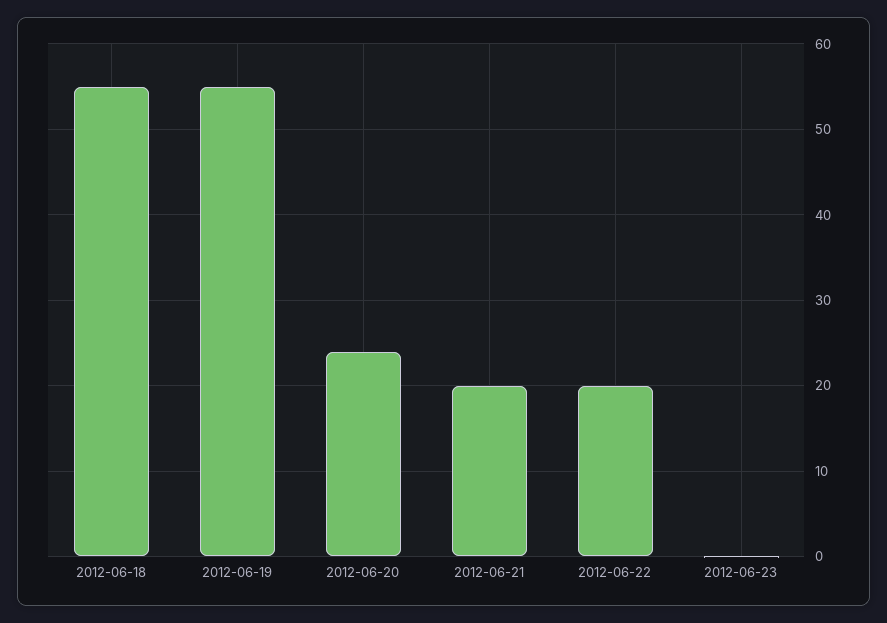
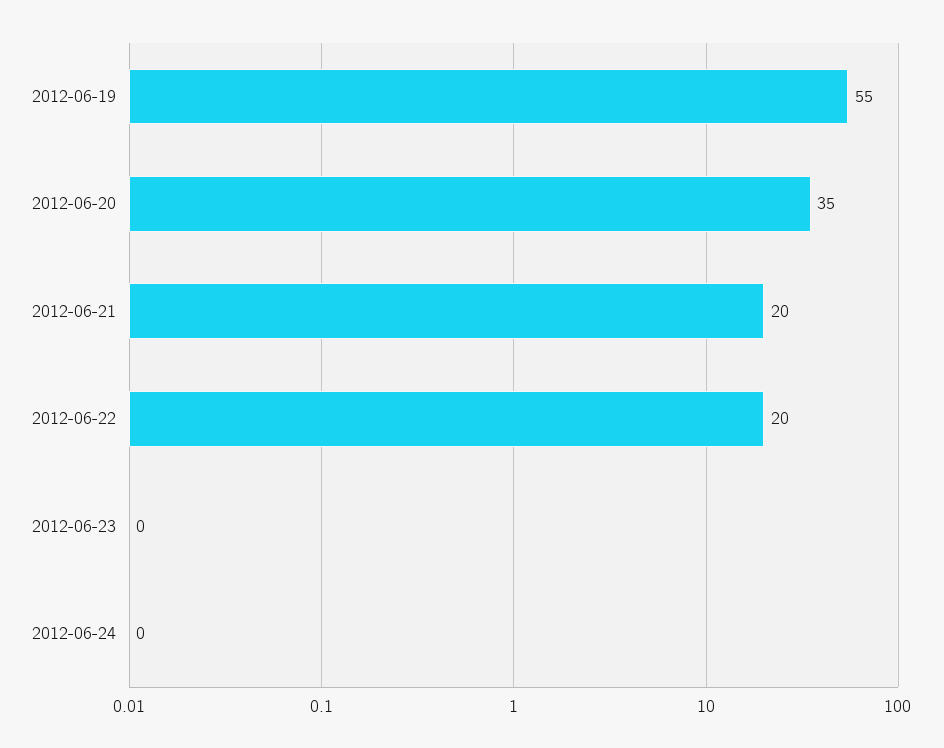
2012-06-18: 55 -> none
2012-06-20: 24 -> 35
2012-06-24: none -> 0

